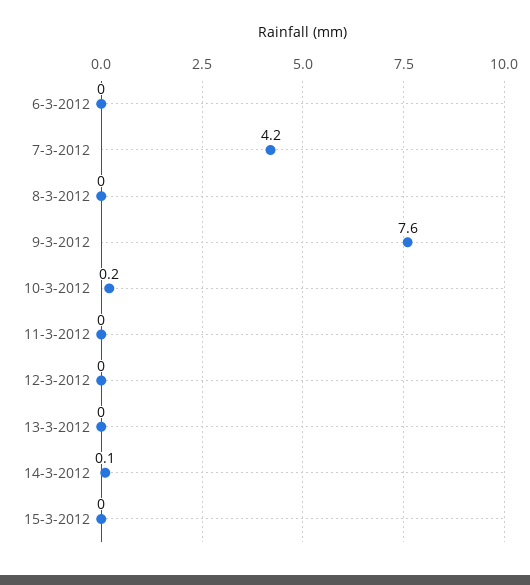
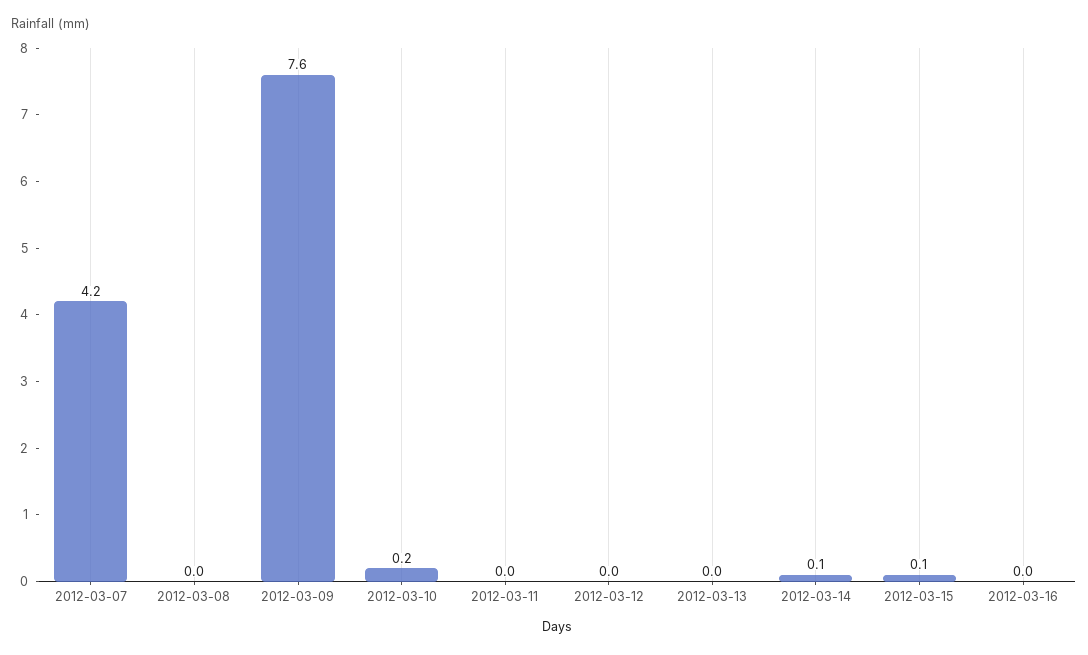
6-3-2012: 0 -> none
15-3-2012: 0 -> 0.1
2012-03-16: none -> 0

